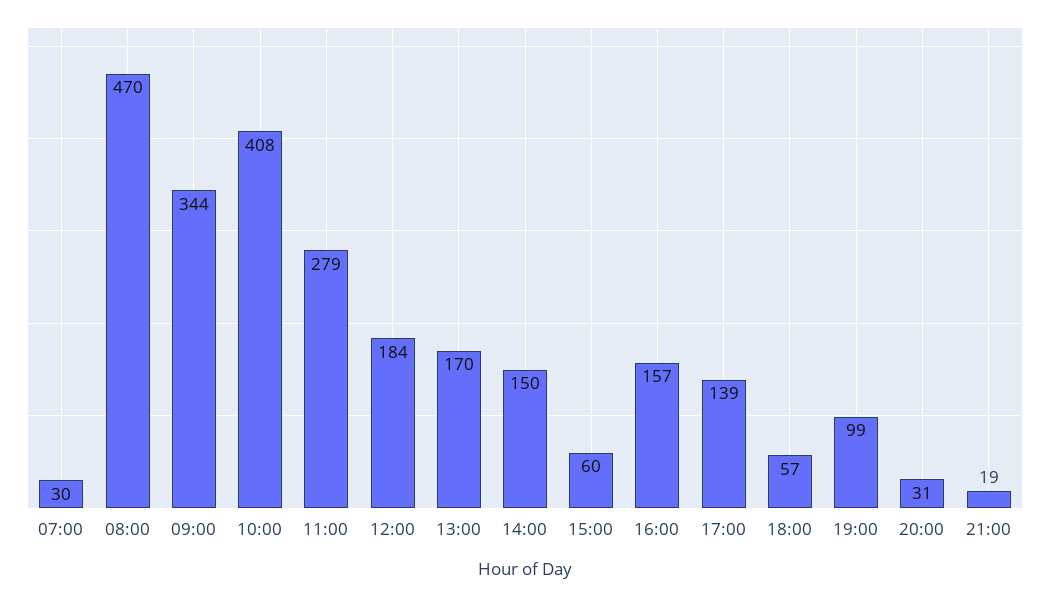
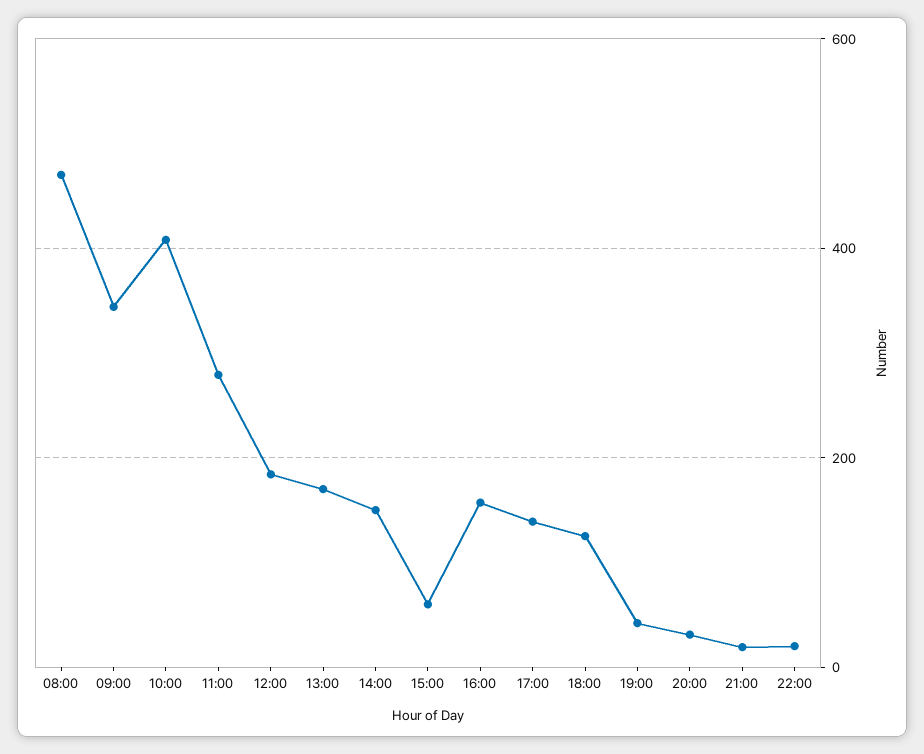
07:00: 30 -> none
18:00: 57 -> 120
19:00: 99 -> 40
22:00: none -> 20

